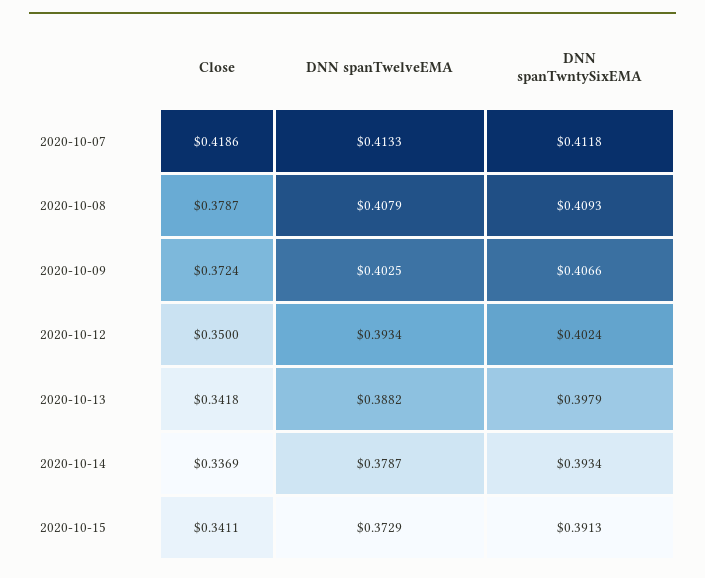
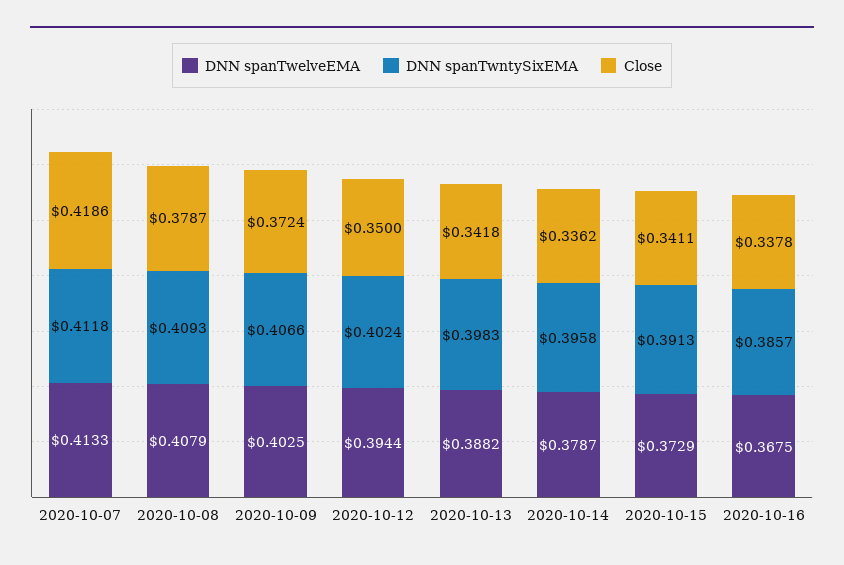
DNN spanTwelveEMA, 2020-10-12: 0.3934 -> 0.3944
DNN spanTwntySixEMA, 2020-10-13: 0.3979 -> 0.3983
Close, 2020-10-14: 0.3369 -> 0.3362
DNN spanTwntySixEMA, 2020-10-14: 0.3934 -> 0.3958
DNN spanTwelveEMA, 2020-10-16: none -> 0.3675
DNN spanTwntySixEMA, 2020-10-16: none -> 0.3857
Close, 2020-10-16: none -> 0.3378

